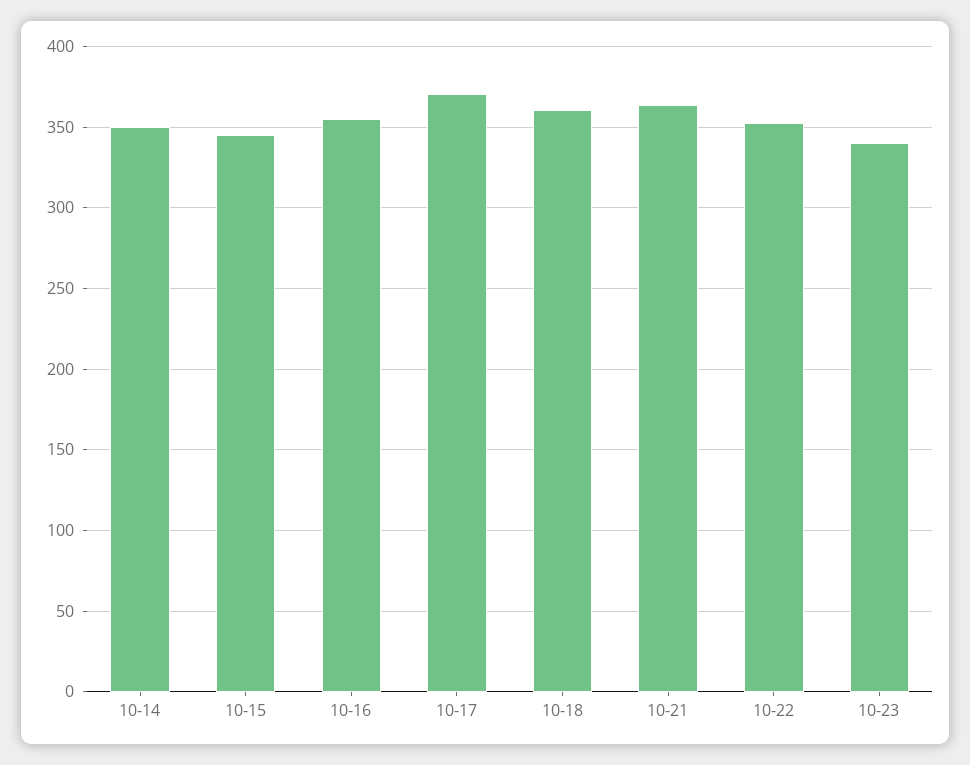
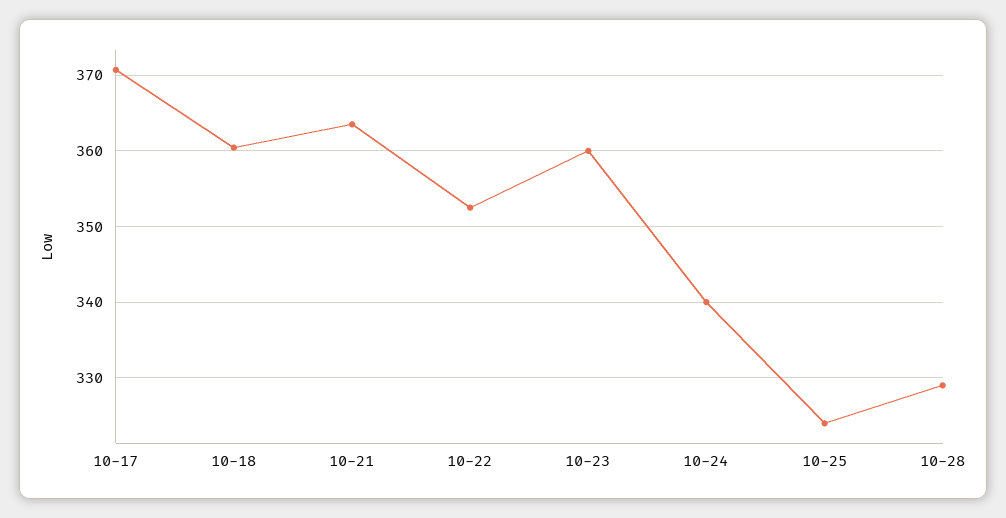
10-14: 350 -> none
10-15: 345 -> none
10-16: 355 -> none
10-23: 340 -> 360
10-24: none -> 340
10-25: none -> 324
10-28: none -> 329

